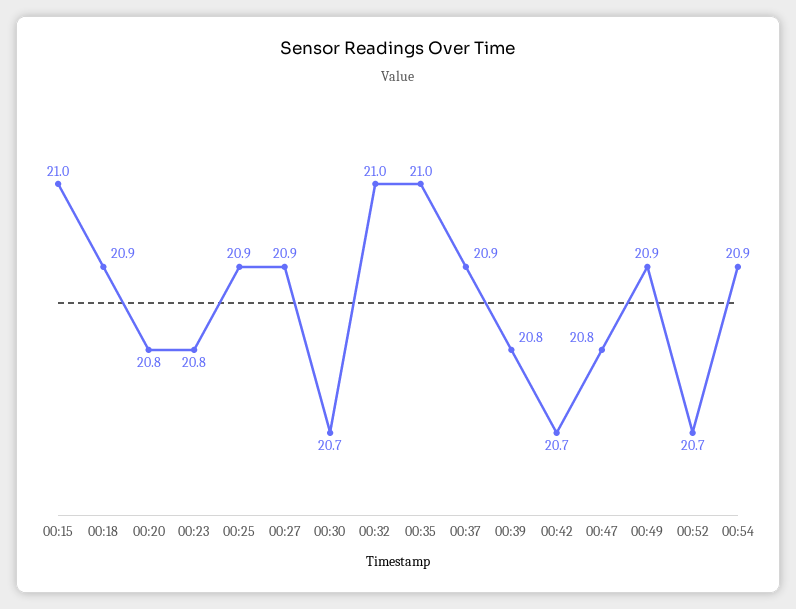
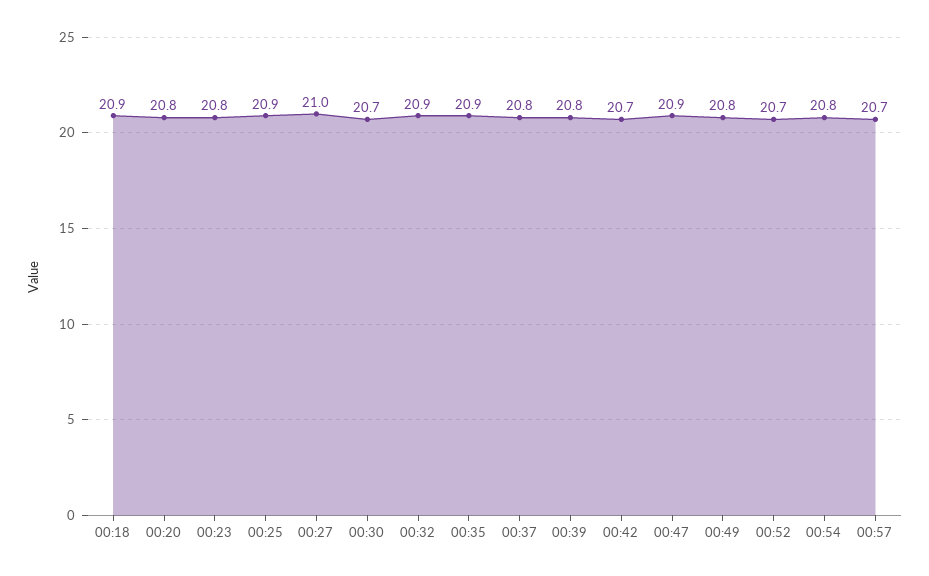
00:15: 21 -> none
00:27: 20.9 -> 21
00:32: 21 -> 20.9
00:35: 21 -> 20.9
00:37: 20.9 -> 20.8
00:47: 20.8 -> 20.9
00:49: 20.9 -> 20.8
00:54: 20.9 -> 20.8
00:57: none -> 20.7

